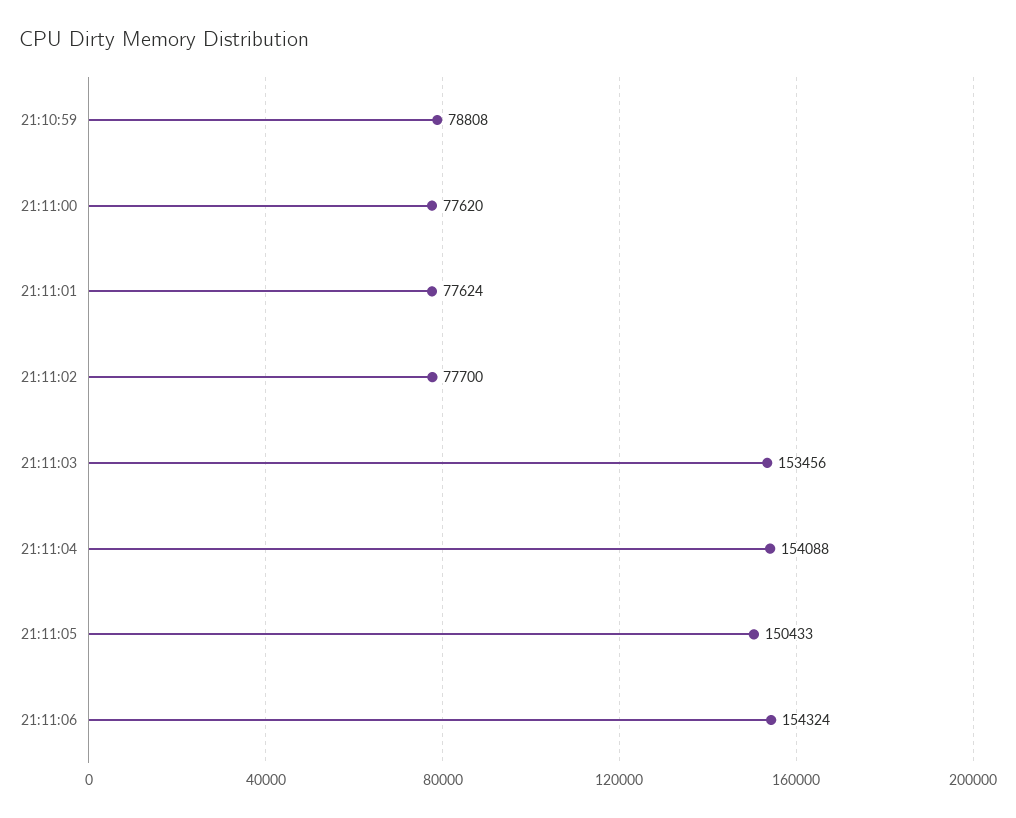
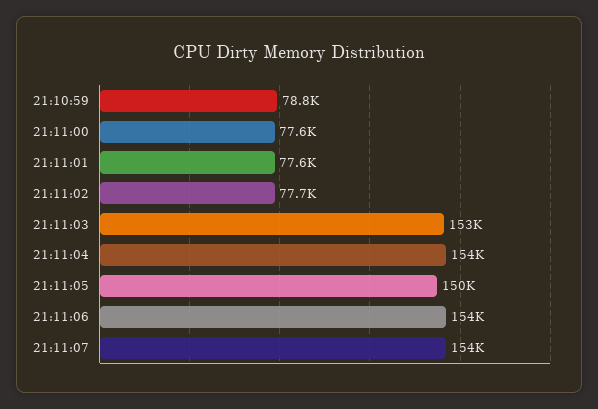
21:11:07: none -> 154000

